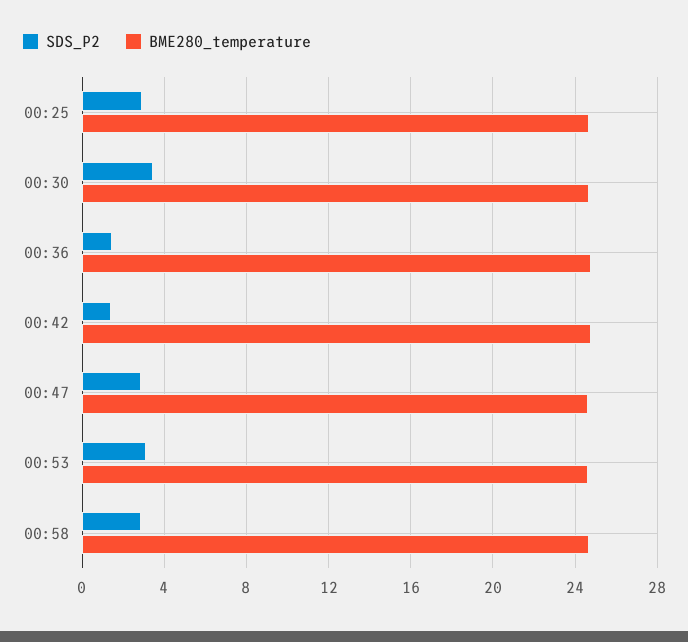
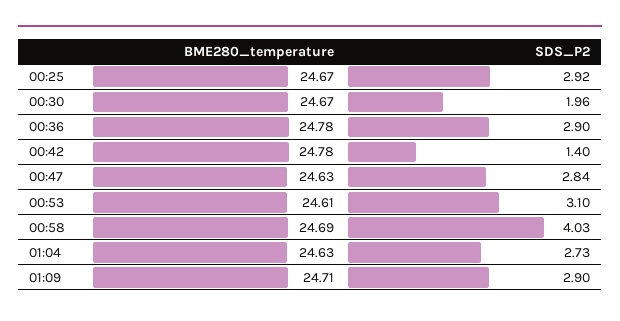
SDS_P2, 00:30: 3.5 -> 1.96
SDS_P2, 00:36: 1.5 -> 2.9
SDS_P2, 00:58: 3 -> 4.03
BME280_temperature, 01:04: none -> 24.63
SDS_P2, 01:04: none -> 2.73
BME280_temperature, 01:09: none -> 24.71
SDS_P2, 01:09: none -> 2.9

